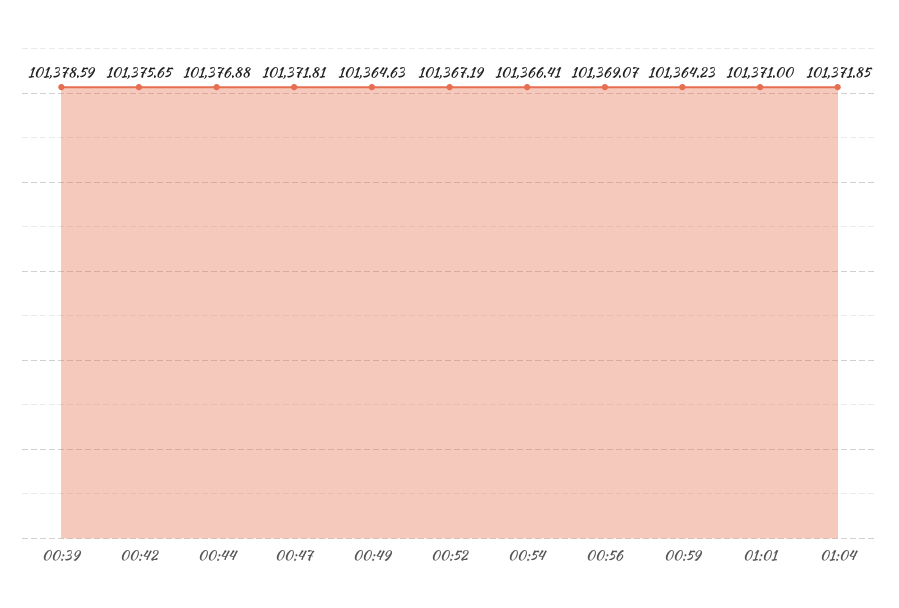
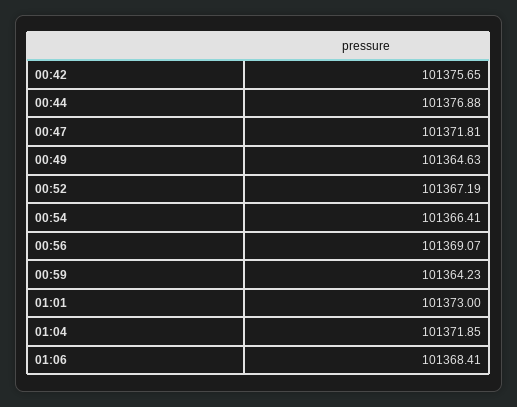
00:39: 101378.59 -> none
01:01: 101371 -> 101373
01:06: none -> 101368.41

